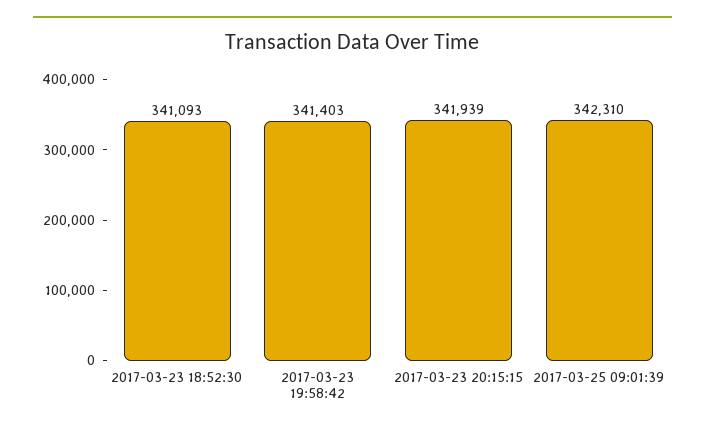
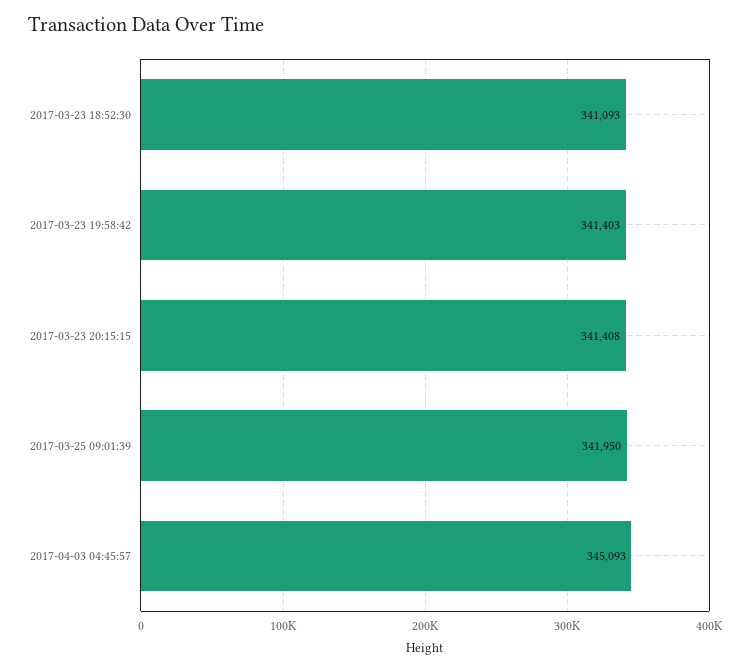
2017-03-23 20:15:15: 341939 -> 341408
2017-03-25 09:01:39: 342310 -> 341950
2017-04-03 04:45:57: none -> 345093

